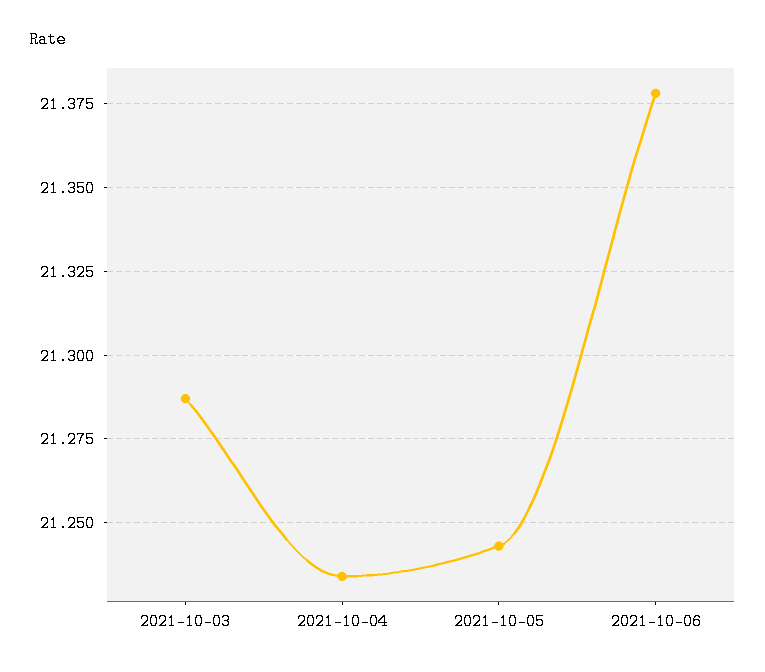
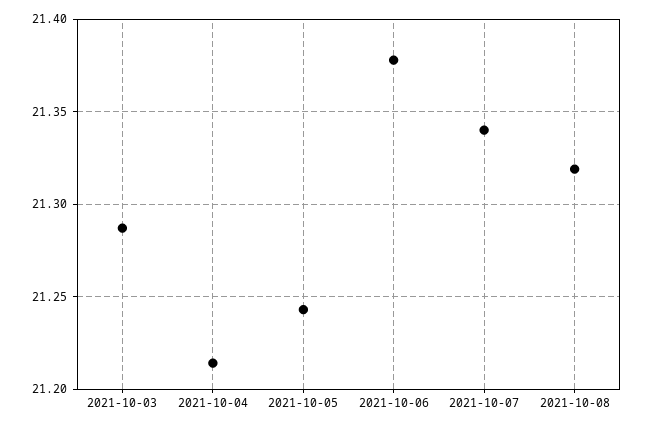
2021-10-04: 21.235 -> 21.215
2021-10-07: none -> 21.34
2021-10-08: none -> 21.32

